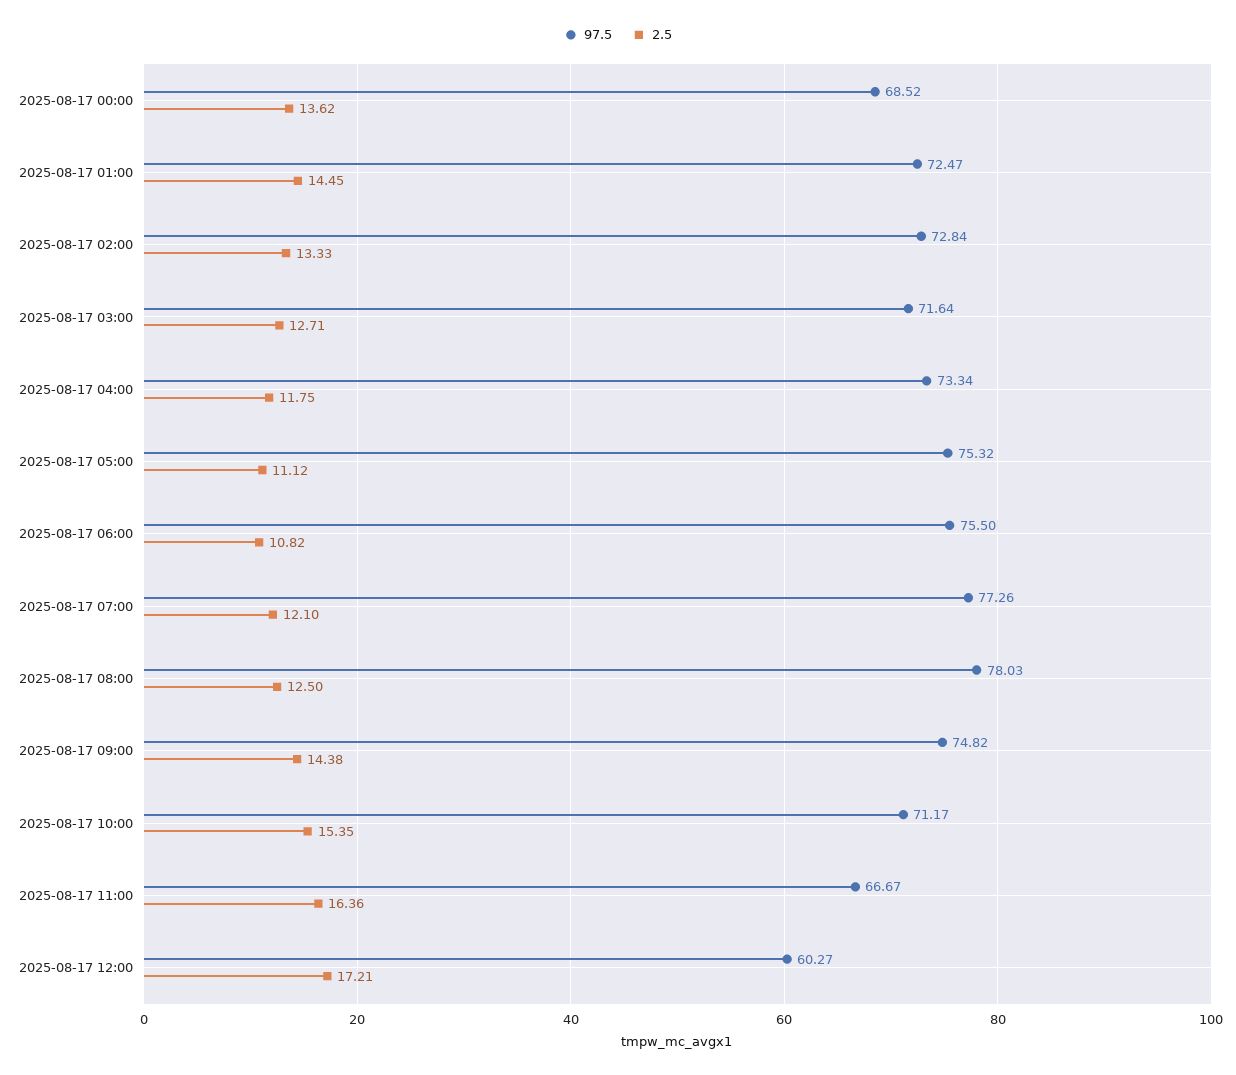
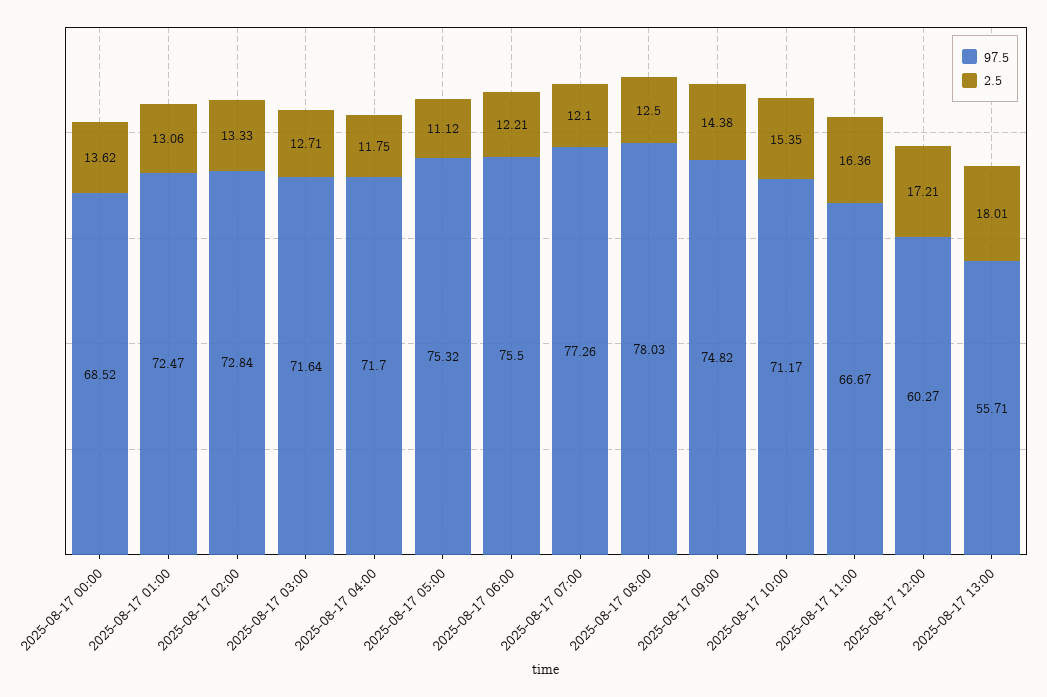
2.5, 2025-08-17 01:00: 14.45 -> 13.06
97.5, 2025-08-17 04:00: 73.34 -> 71.7
2.5, 2025-08-17 06:00: 10.82 -> 12.21
97.5, 2025-08-17 13:00: none -> 55.71
2.5, 2025-08-17 13:00: none -> 18.01

